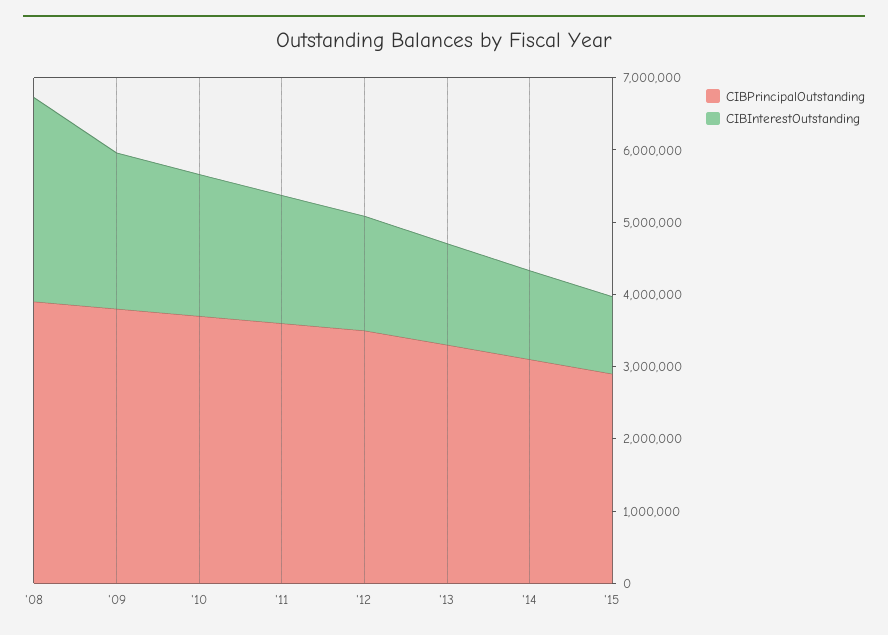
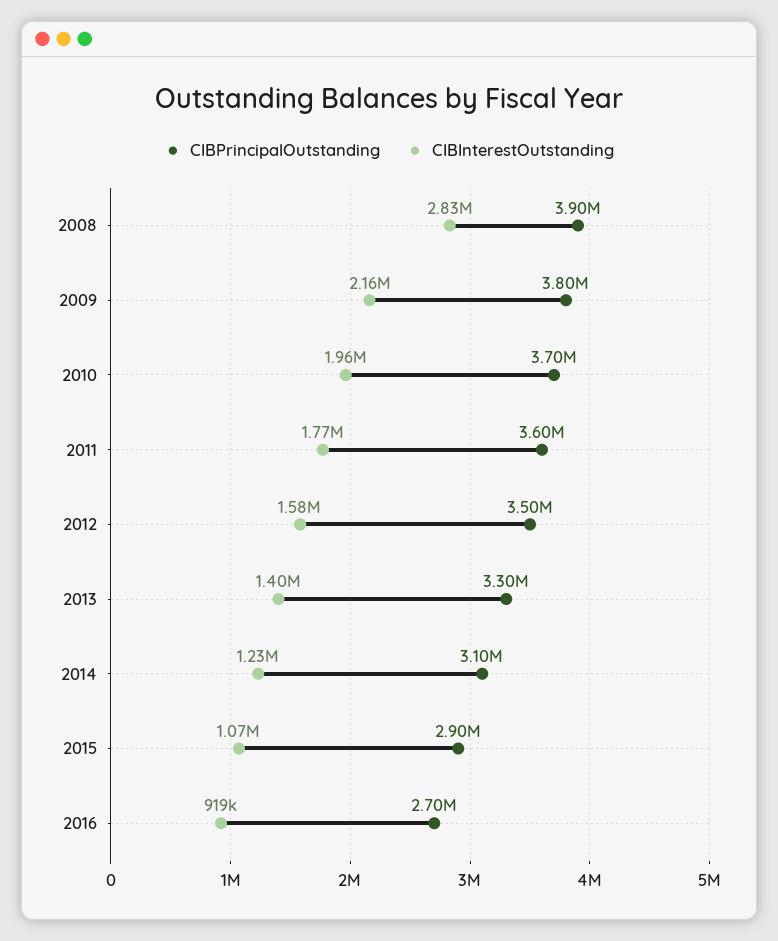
CIBPrincipalOutstanding, 2016: none -> 2700000
CIBInterestOutstanding, 2016: none -> 919000

